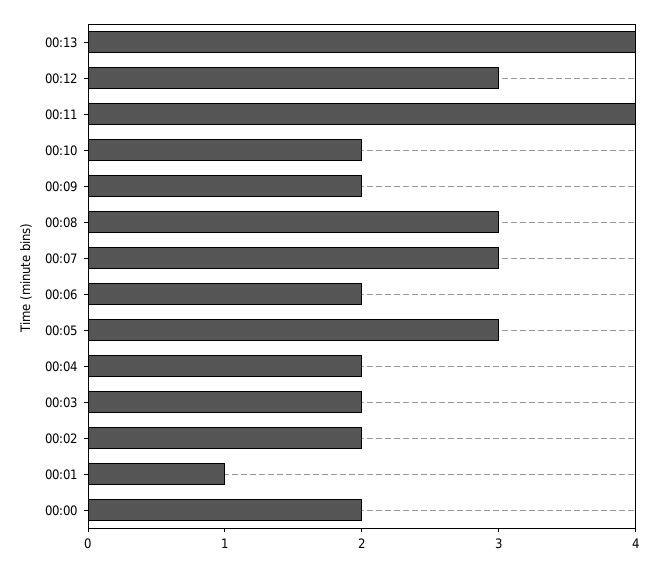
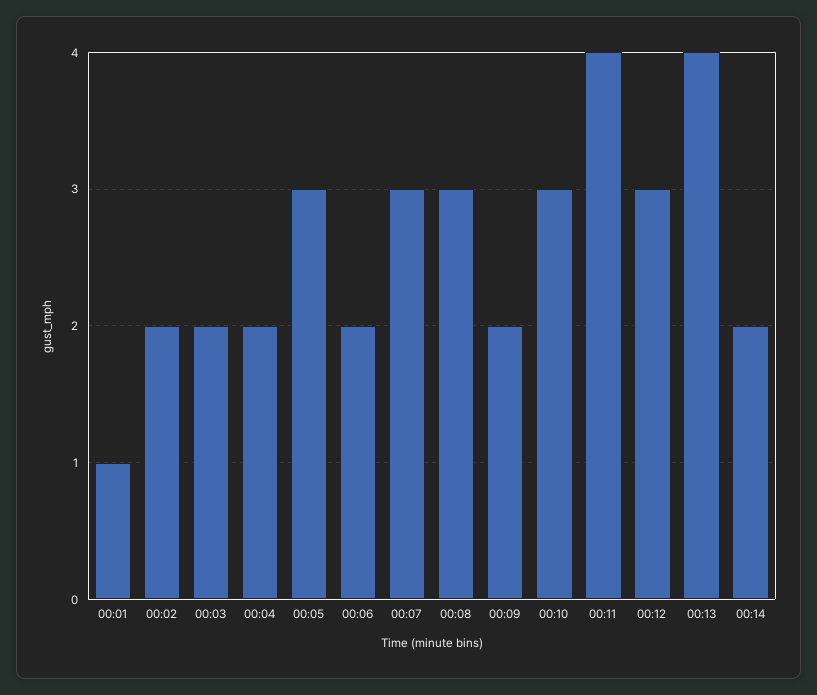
00:10: 2 -> 3
00:00: 2 -> none
00:14: none -> 2

